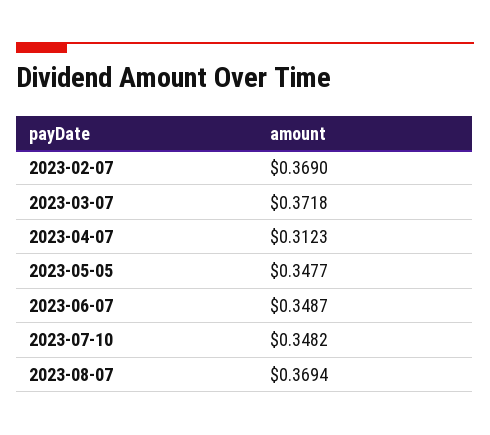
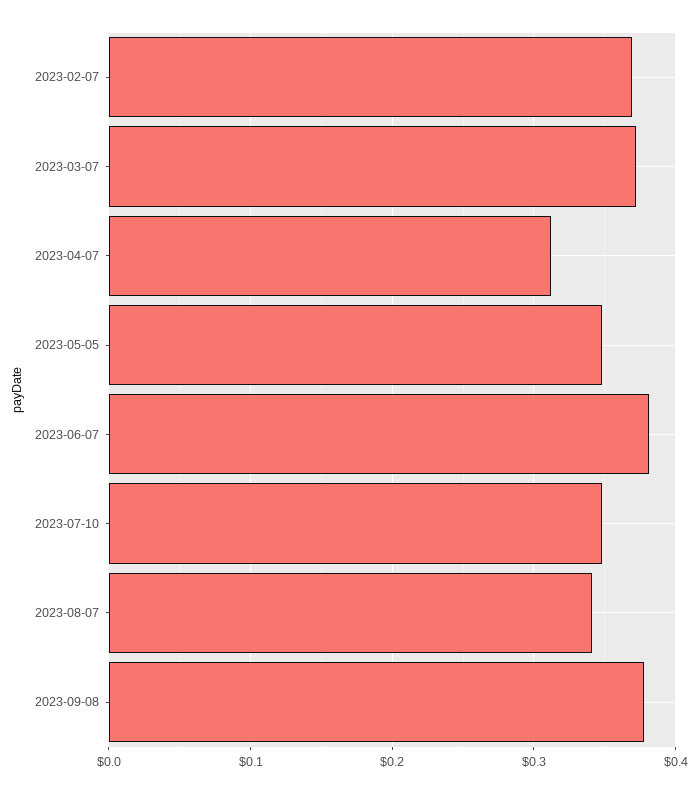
2023-06-07: 0.3487 -> 0.38
2023-08-07: 0.3694 -> 0.34
2023-09-08: none -> 0.38

